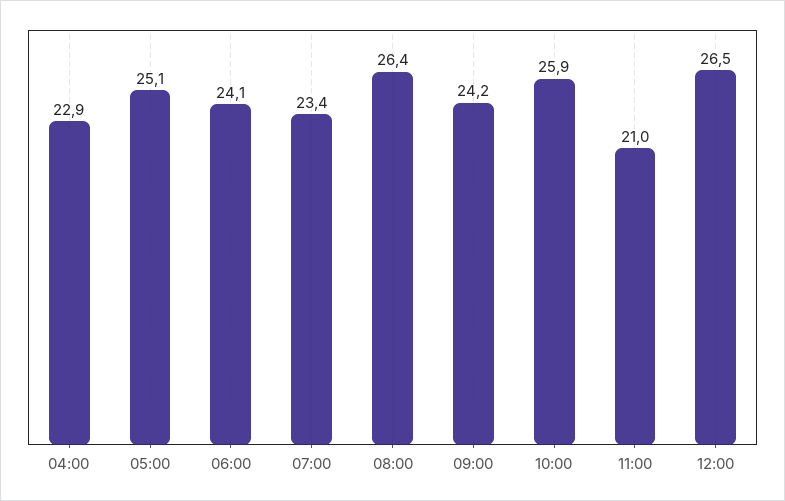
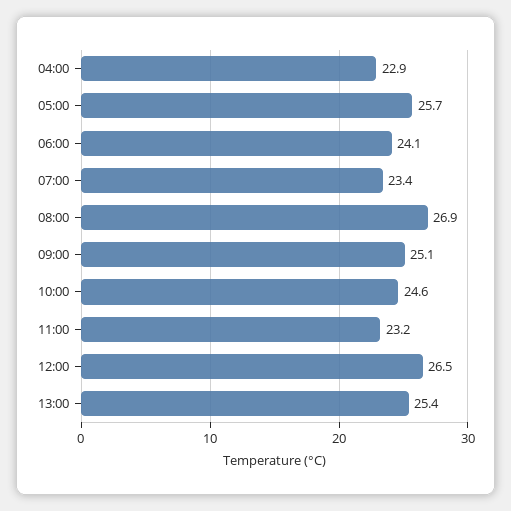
05:00: 25.1 -> 25.7
08:00: 26.4 -> 26.9
09:00: 24.2 -> 25.1
10:00: 25.9 -> 24.6
11:00: 21 -> 23.2
13:00: none -> 25.4

